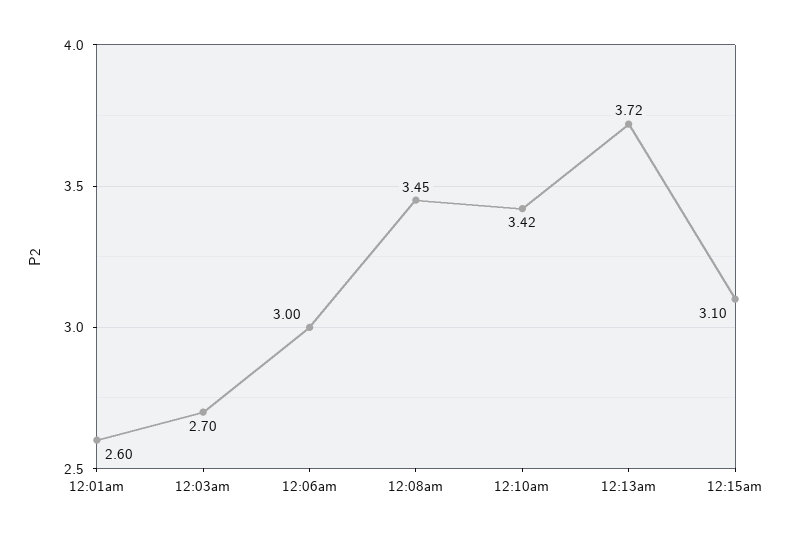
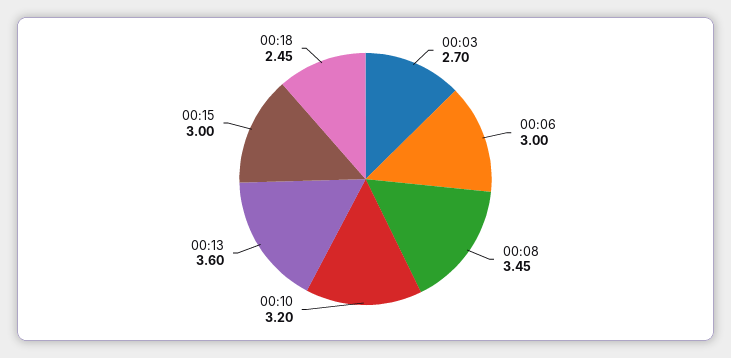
12:01am: 2.6 -> none
12:10am: 3.42 -> 3.2
12:13am: 3.72 -> 3.6
12:15am: 3.1 -> 3
00:18: none -> 2.45

